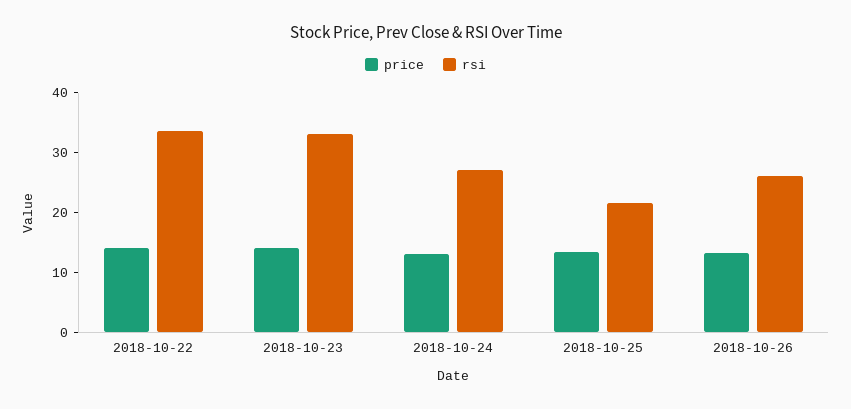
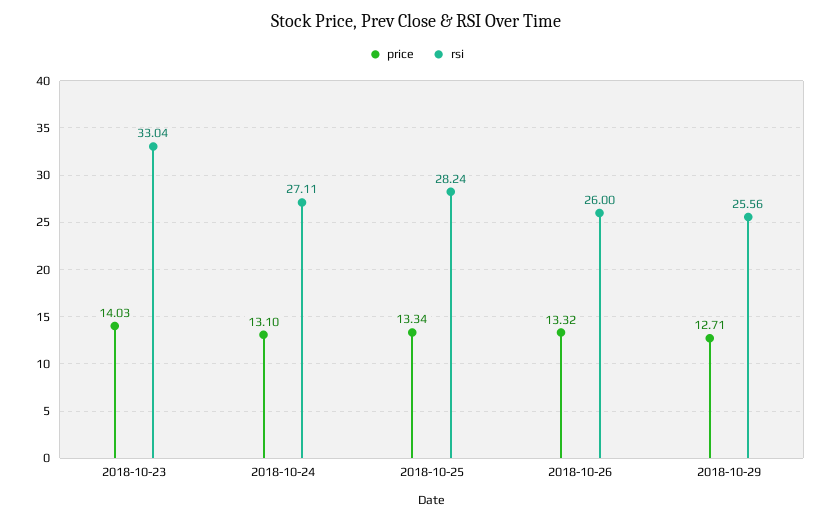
price, 2018-10-22: 14 -> none
rsi, 2018-10-22: 34 -> none
rsi, 2018-10-25: 22 -> 28.24
price, 2018-10-29: none -> 12.71
rsi, 2018-10-29: none -> 25.56

